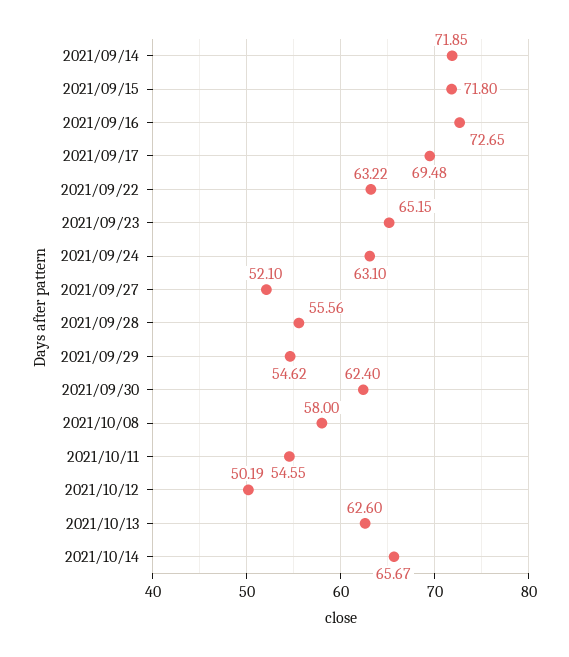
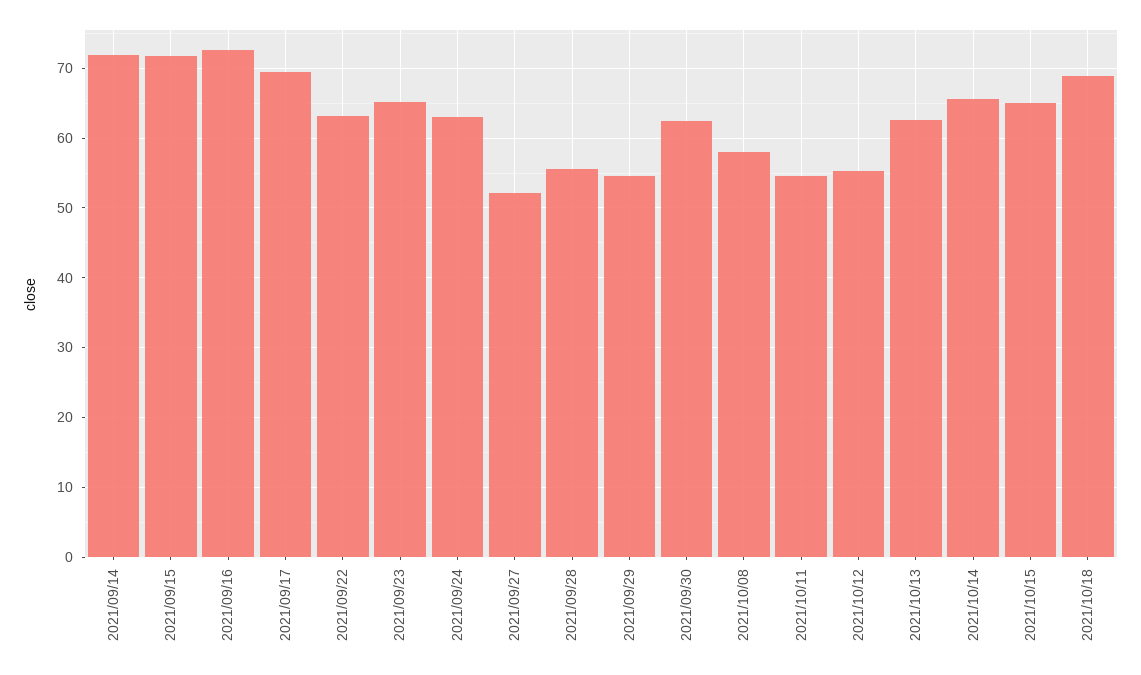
2021/10/12: 50.19 -> 55
2021/10/15: none -> 65
2021/10/18: none -> 69

